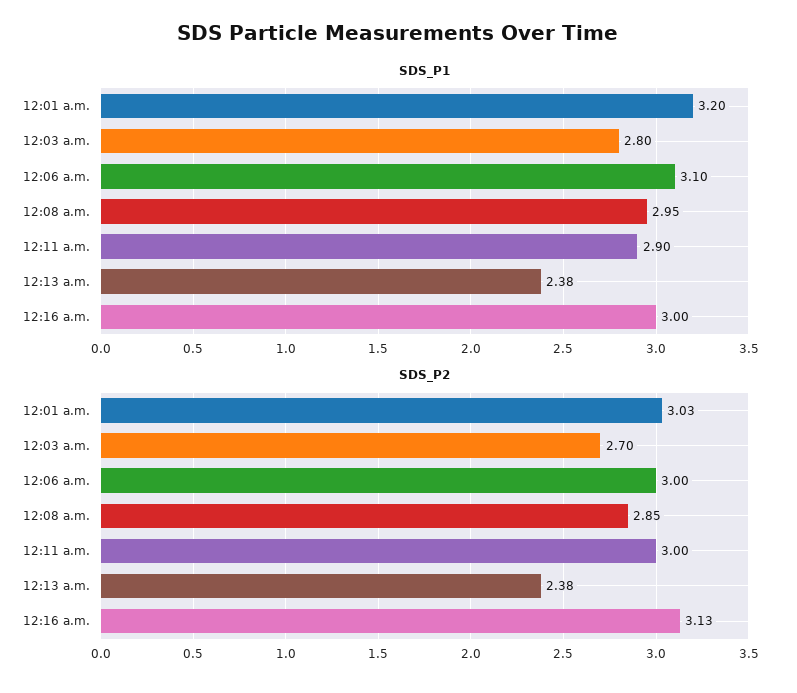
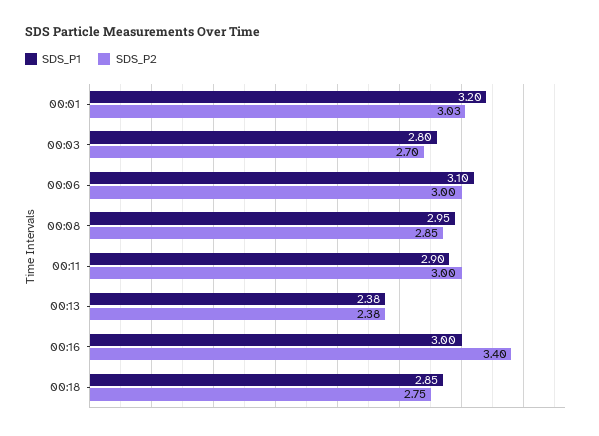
SDS_P2, 12:16 a.m.: 3.13 -> 3.4
SDS_P1, 00:18: none -> 2.85
SDS_P2, 00:18: none -> 2.75

